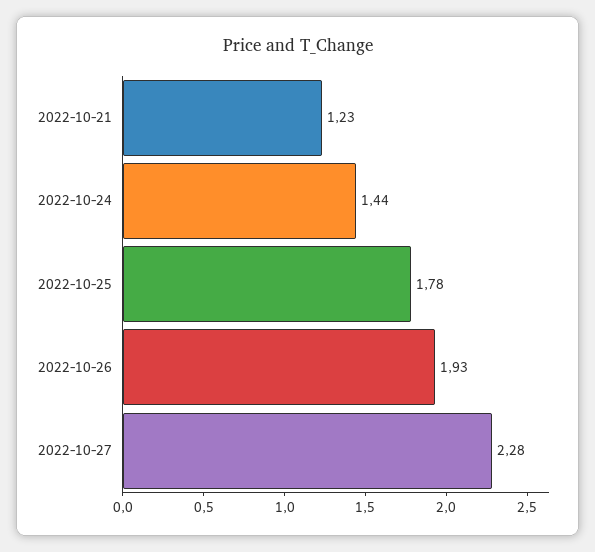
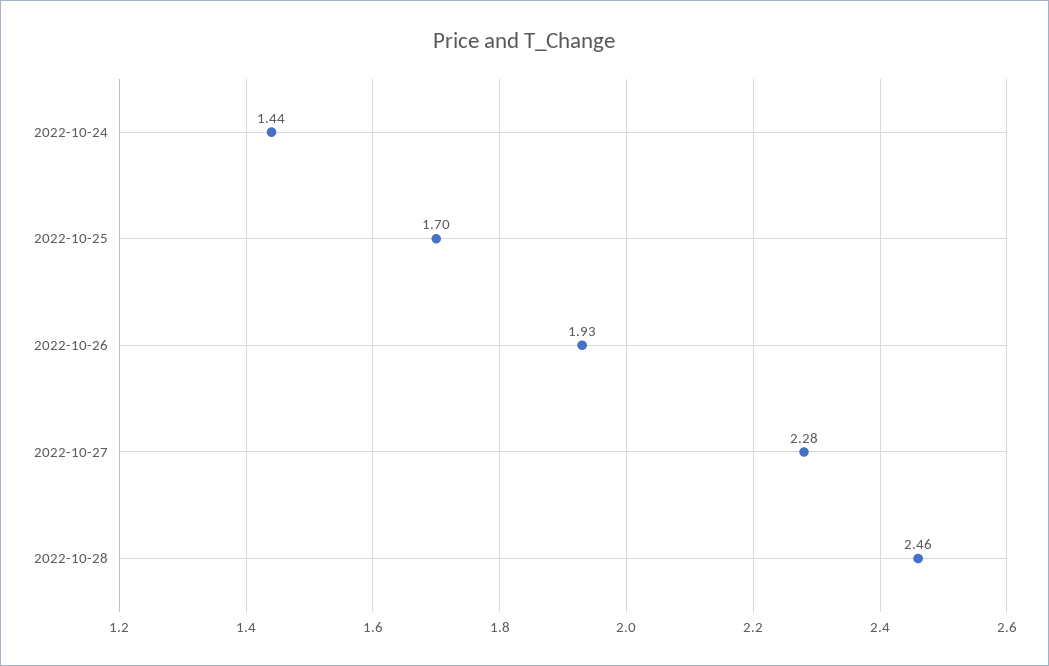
2022-10-21: 1.23 -> none
2022-10-25: 1.78 -> 1.7
2022-10-28: none -> 2.46

